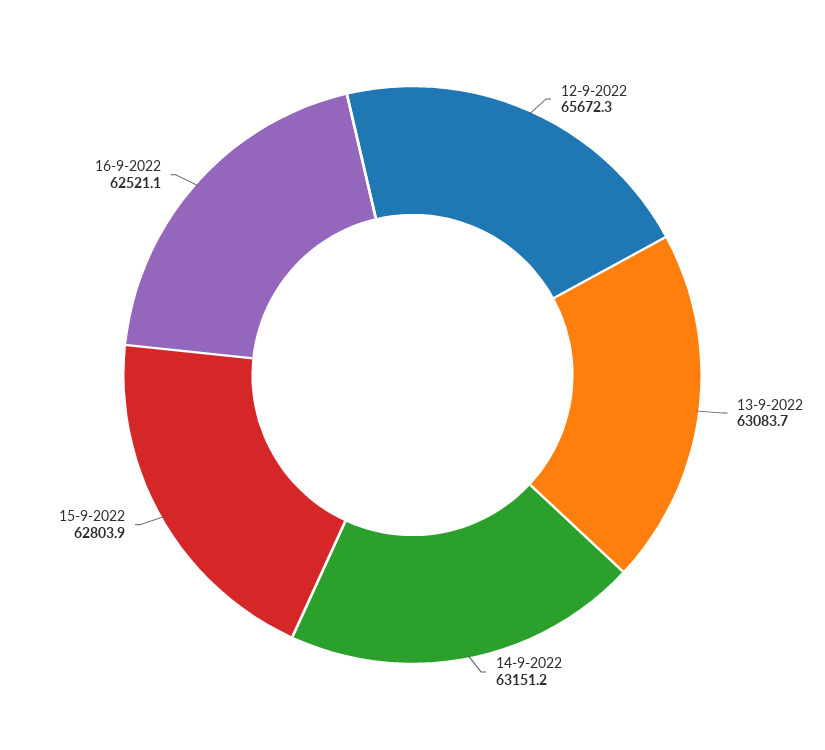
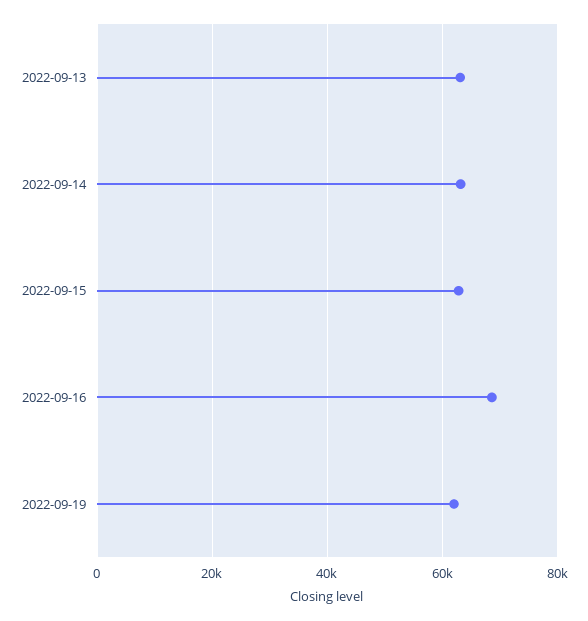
12-9-2022: 65672.3 -> none
16-9-2022: 62521.1 -> 68000
2022-09-19: none -> 62000

